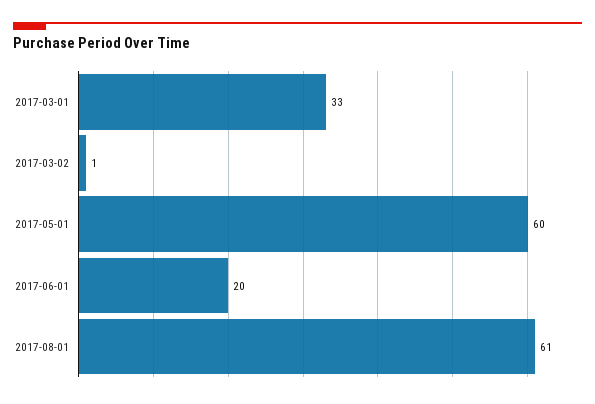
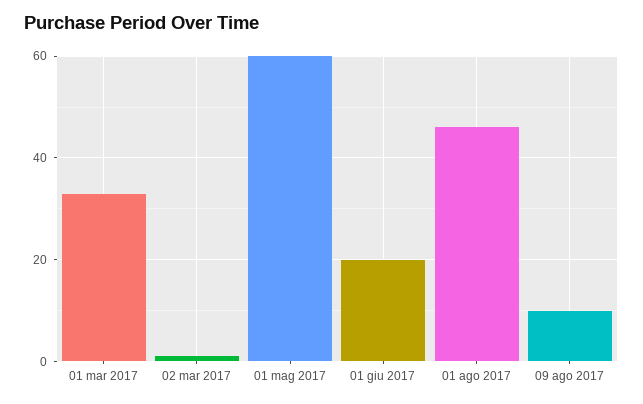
2017-08-01: 61 -> 45
09 ago 2017: none -> 10

